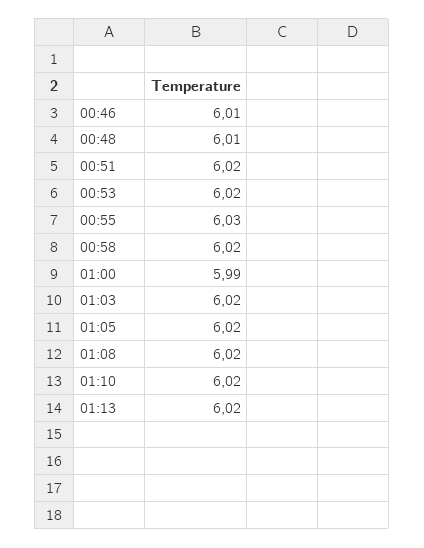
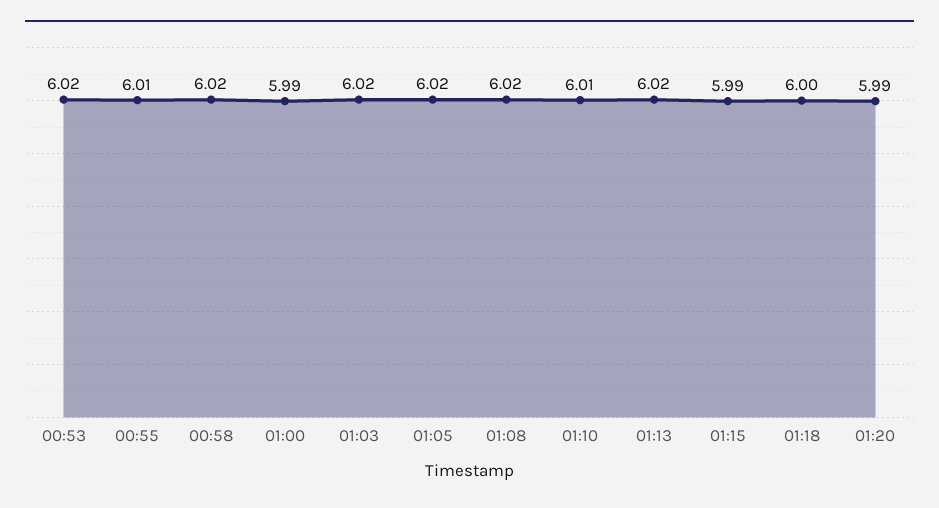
00:46: 6.01 -> none
00:48: 6.01 -> none
00:51: 6.02 -> none
00:55: 6.03 -> 6.01
01:10: 6.02 -> 6.01
01:15: none -> 5.99
01:18: none -> 6
01:20: none -> 5.99

